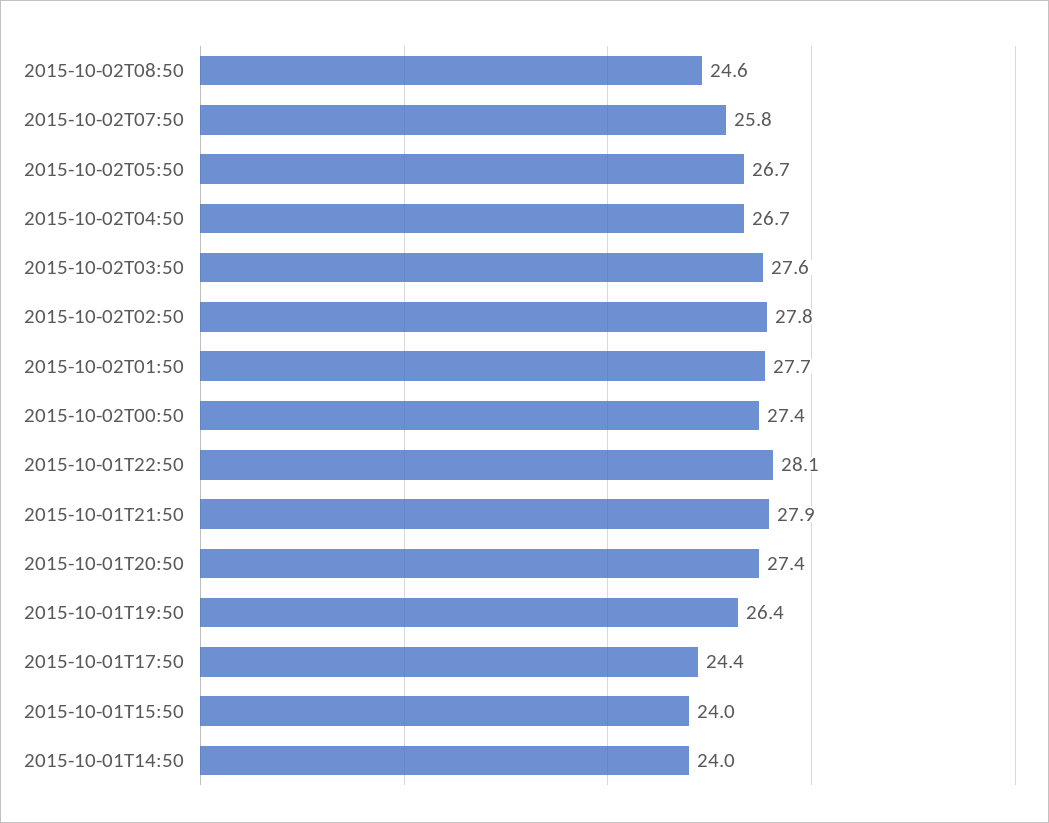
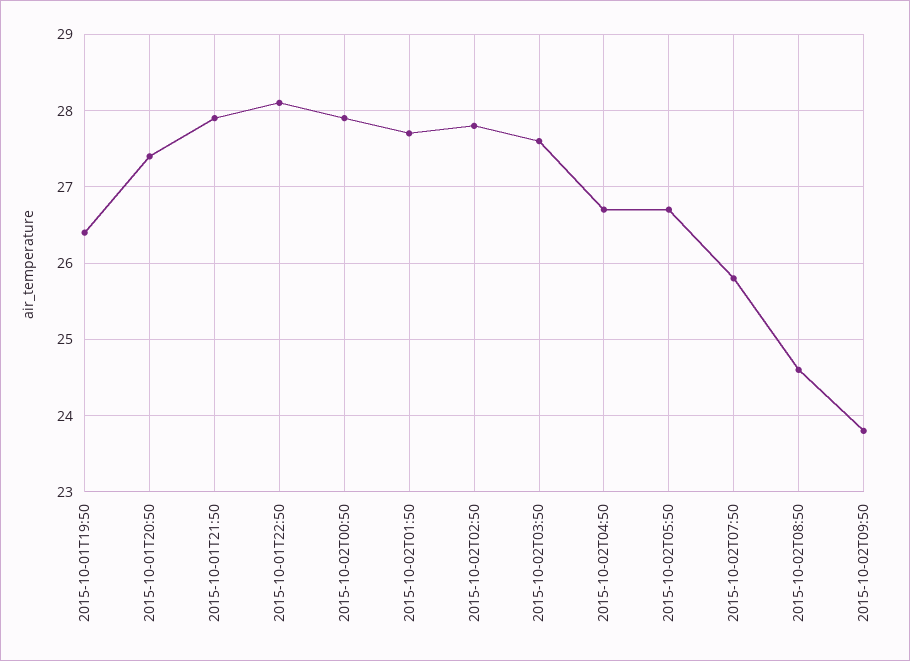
2015-10-02T00:50: 27.4 -> 27.9
2015-10-01T17:50: 24.4 -> none
2015-10-01T15:50: 24 -> none
2015-10-01T14:50: 24 -> none
2015-10-02T09:50: none -> 23.8

